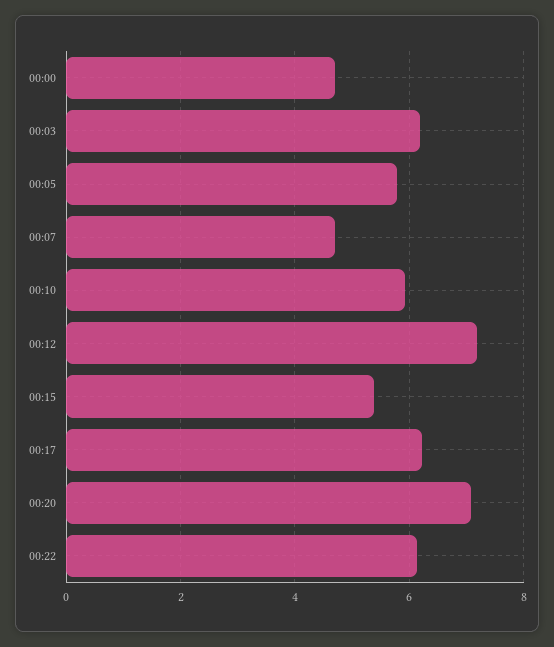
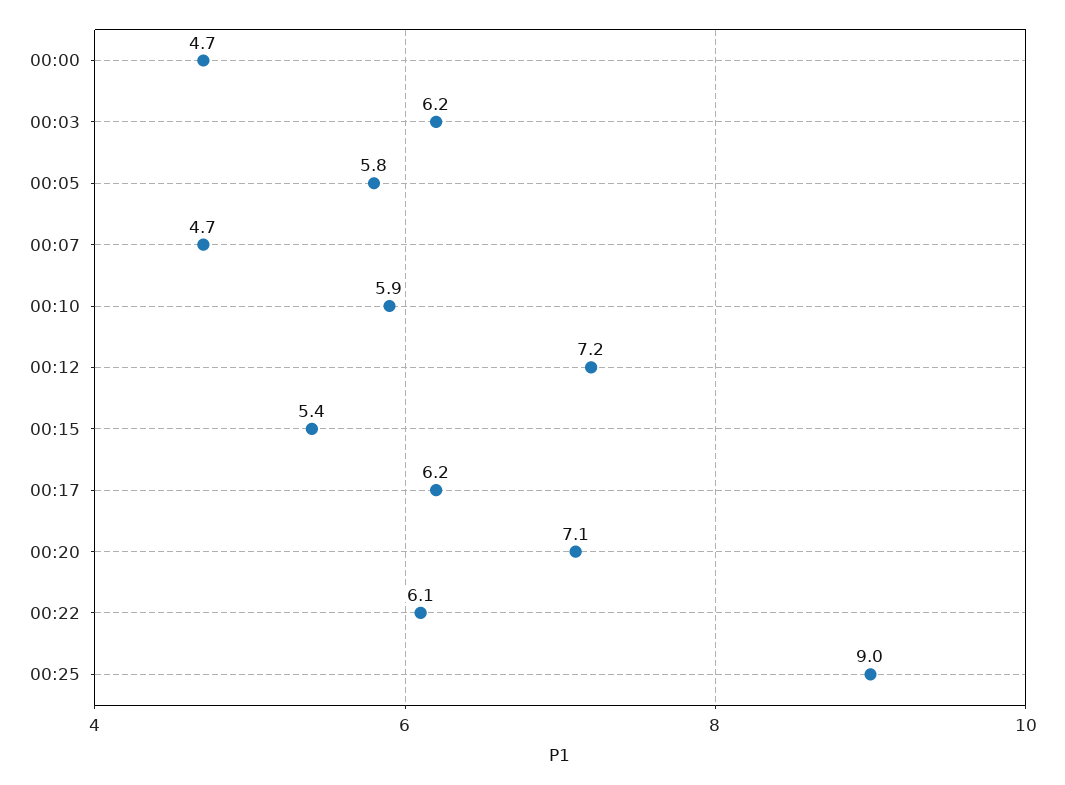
00:25: none -> 9

